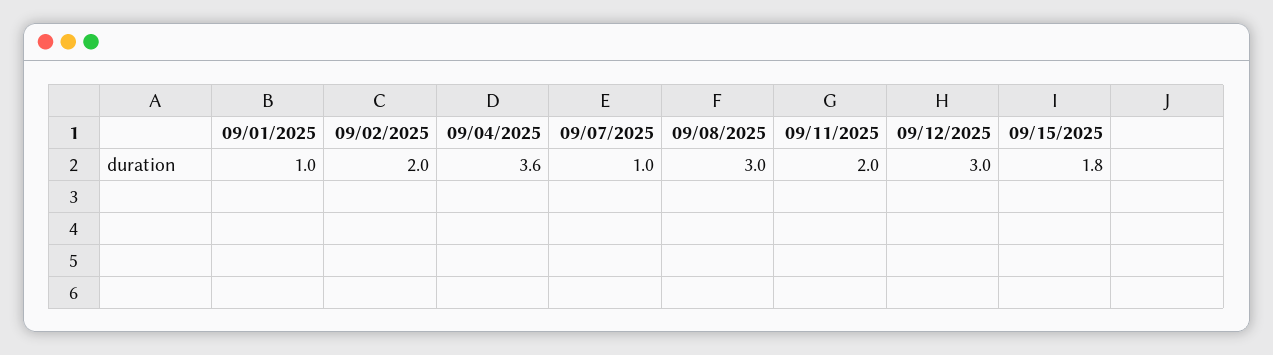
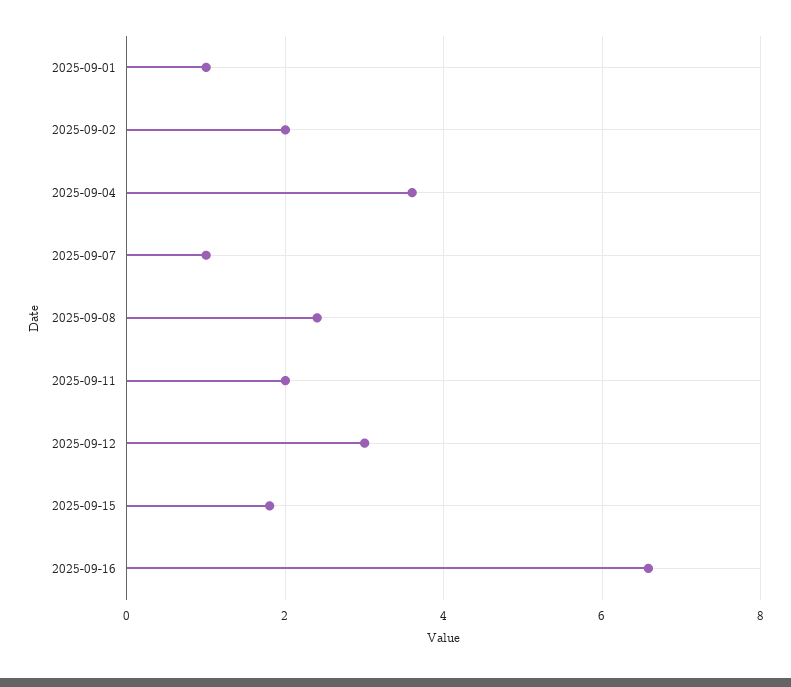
09/08/2025: 3 -> 2.4
2025-09-16: none -> 6.6

